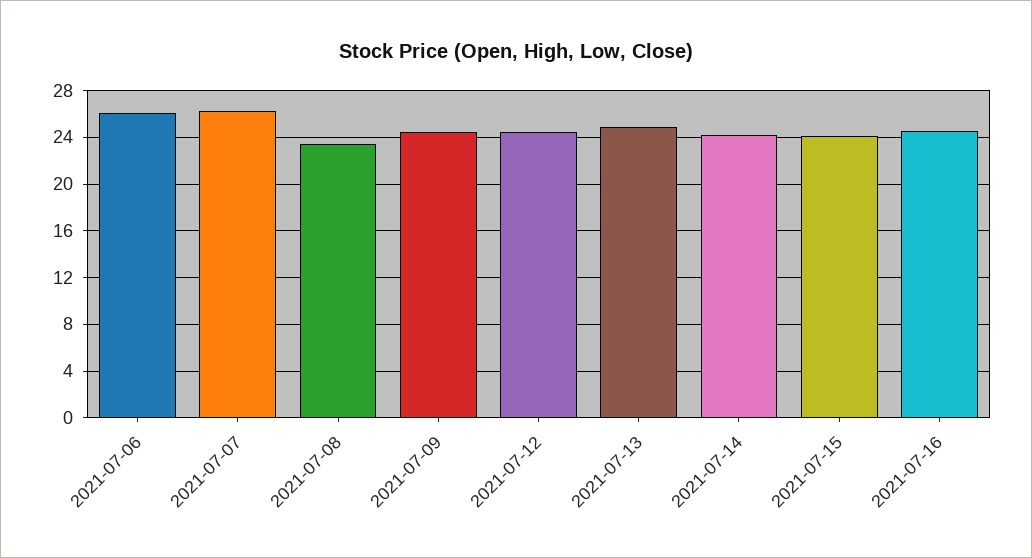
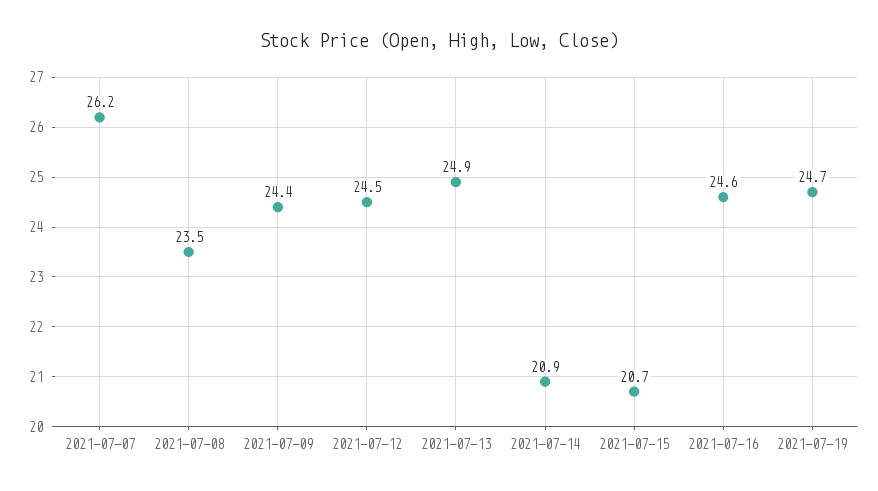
2021-07-06: 26 -> none
2021-07-14: 24 -> 20.9
2021-07-15: 24 -> 20.7
2021-07-19: none -> 24.7

